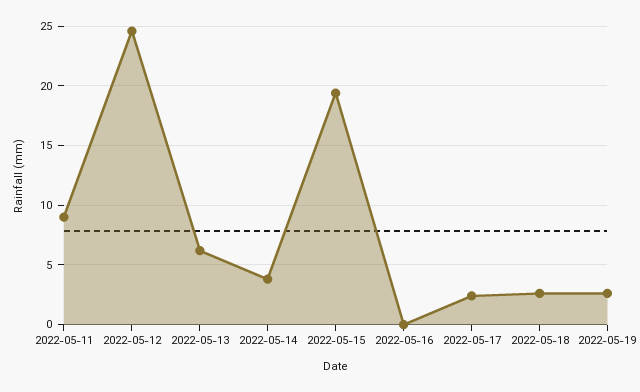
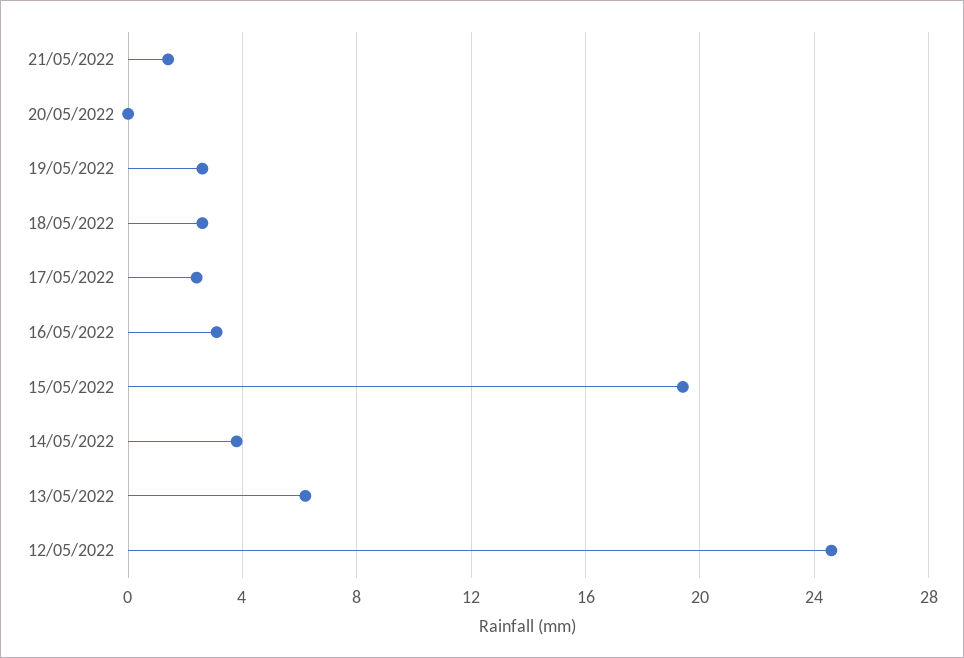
2022-05-11: 9 -> none
2022-05-16: 0 -> 3
21/05/2022: none -> 1.5
20/05/2022: none -> 0

